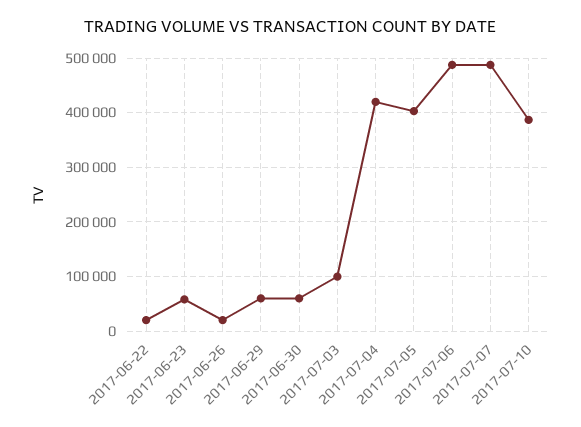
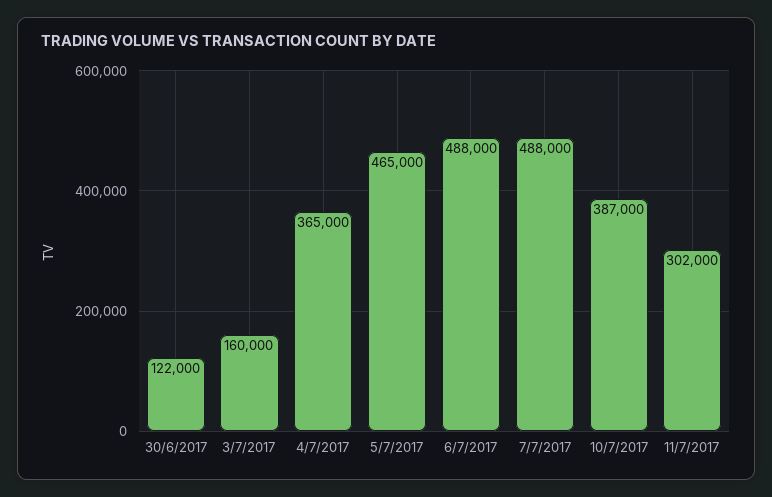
2017-06-22: 20000 -> none
2017-06-23: 60000 -> none
2017-06-26: 20000 -> none
2017-06-29: 60000 -> none
2017-06-30: 60000 -> 122000
2017-07-03: 100000 -> 160000
2017-07-04: 420000 -> 365000
2017-07-05: 400000 -> 465000
11/7/2017: none -> 302000

